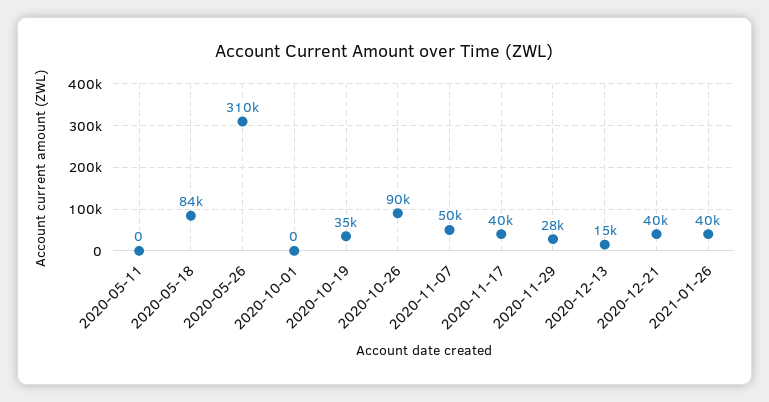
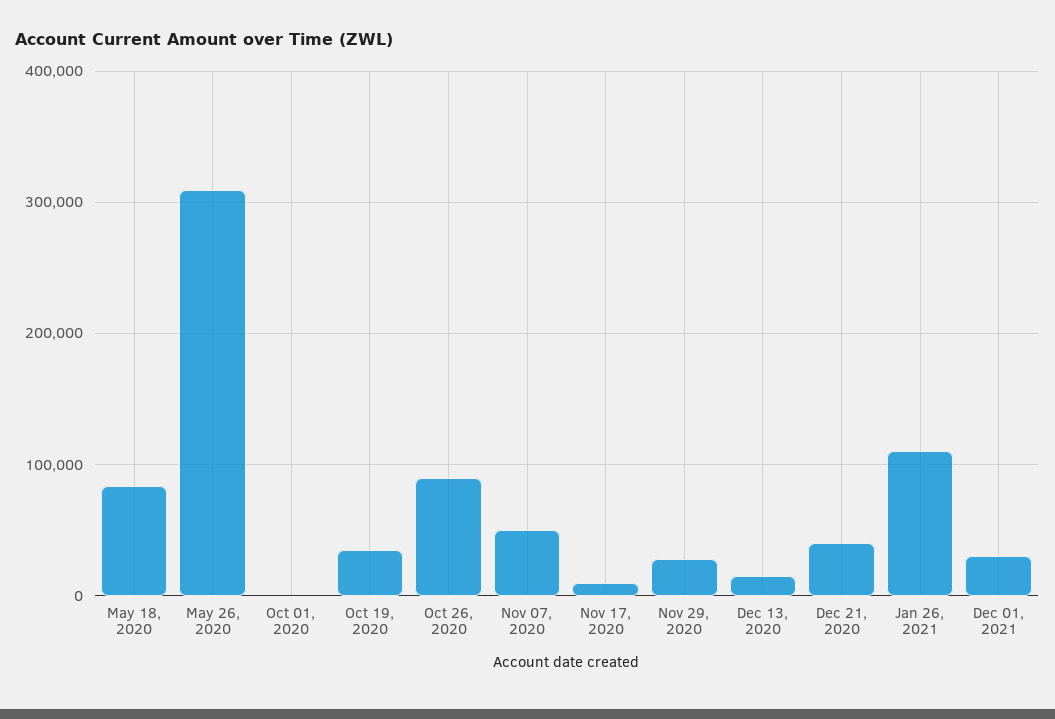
2020-05-11: 0 -> none
2020-11-17: 40000 -> 10000
2021-01-26: 40000 -> 110000
Dec 01, 2021: none -> 30000

